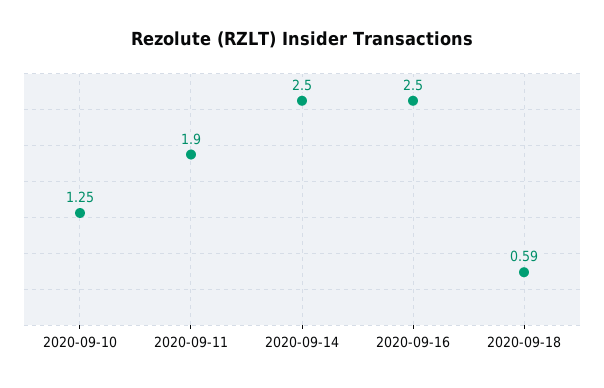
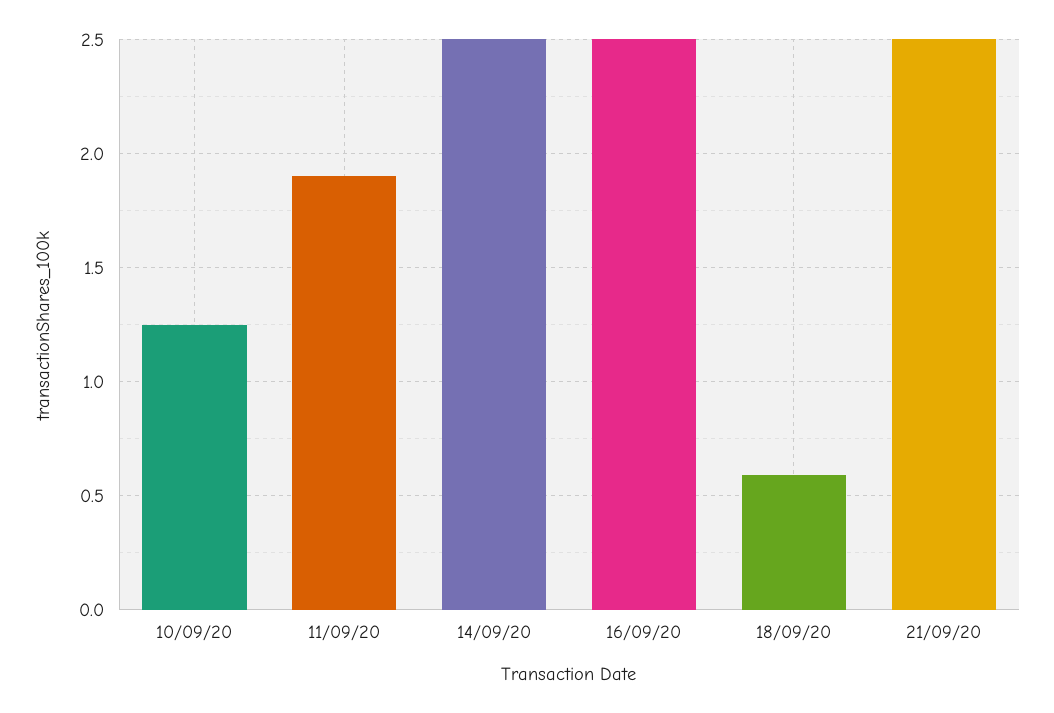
21/09/20: none -> 2.5

